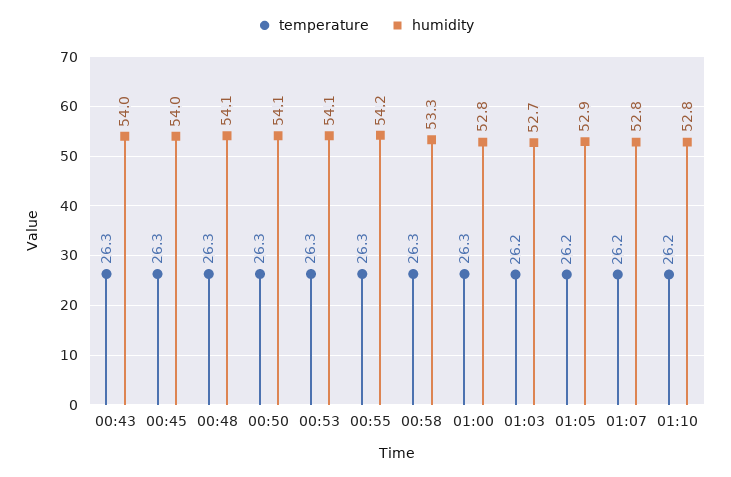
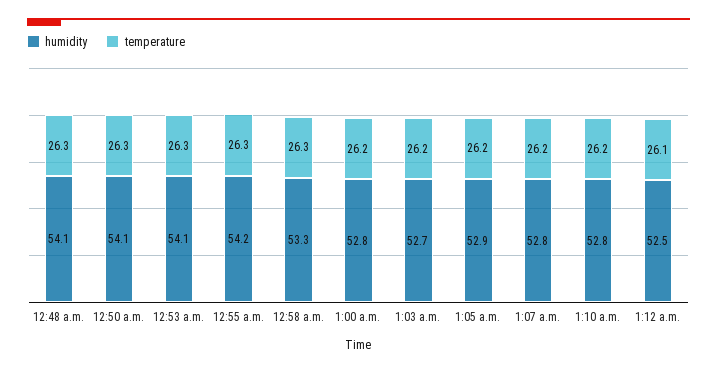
temperature, 00:43: 26.3 -> none
humidity, 00:43: 54 -> none
temperature, 00:45: 26.3 -> none
humidity, 00:45: 54 -> none
temperature, 01:00: 26.3 -> 26.2
humidity, 1:12 a.m.: none -> 52.5
temperature, 1:12 a.m.: none -> 26.1

